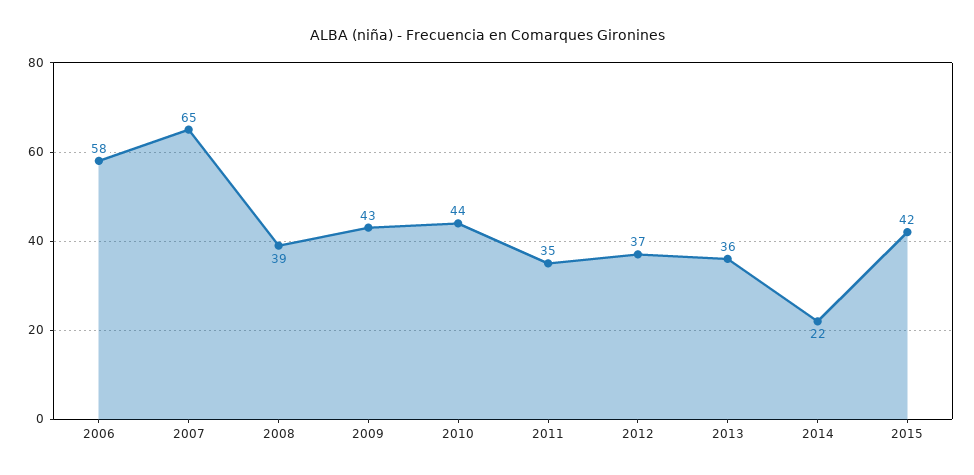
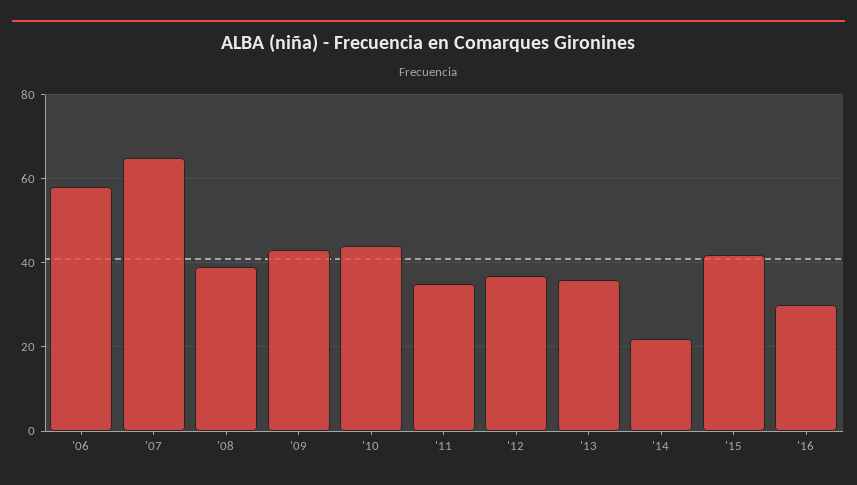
'16: none -> 30

